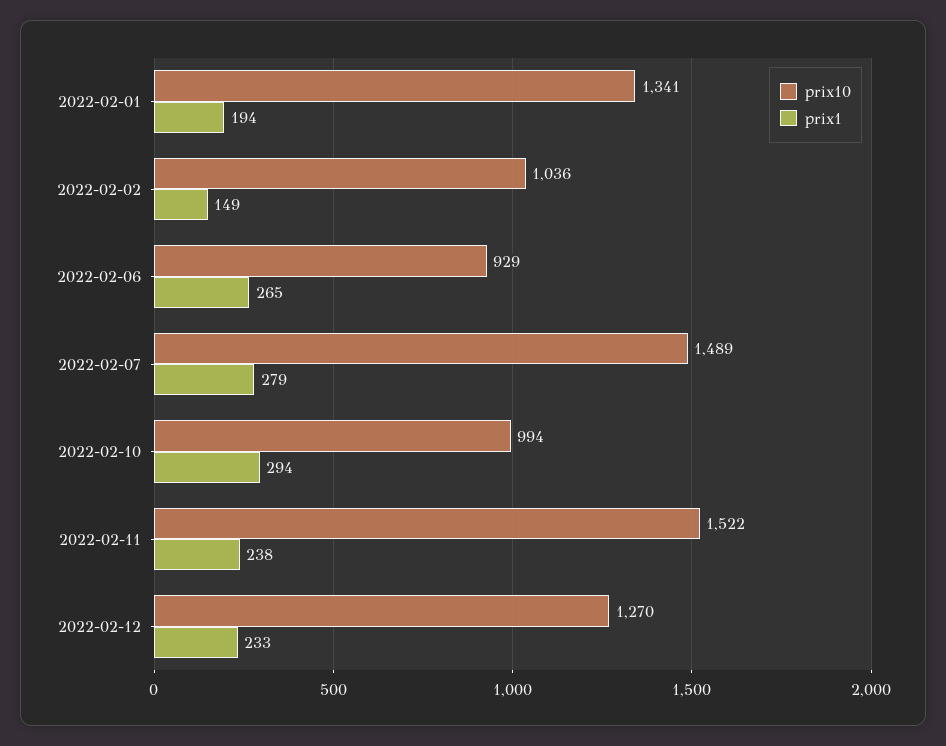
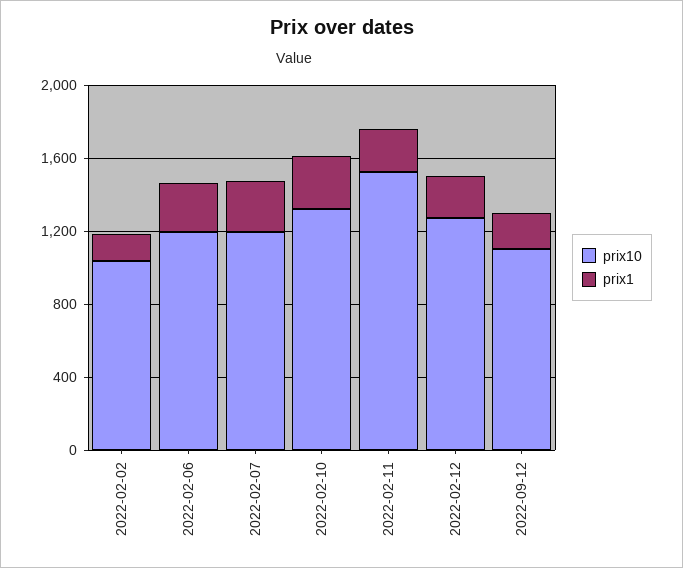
prix10, 2022-02-01: 1341 -> none
prix1, 2022-02-01: 194 -> none
prix10, 2022-02-06: 929 -> 1200
prix10, 2022-02-07: 1489 -> 1200
prix10, 2022-02-10: 994 -> 1300
prix10, 2022-09-12: none -> 1100
prix1, 2022-09-12: none -> 200

